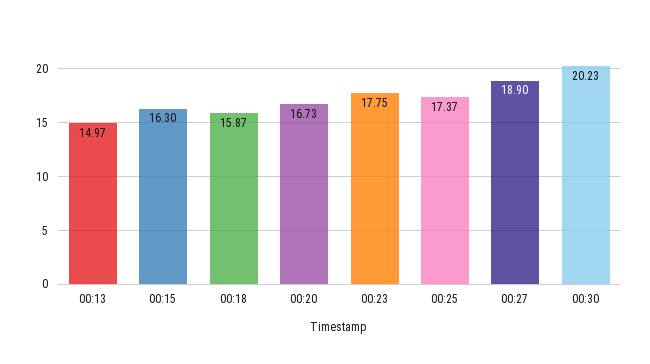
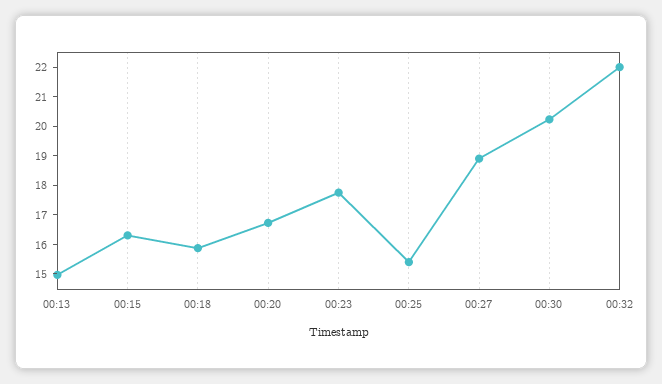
00:25: 17.37 -> 15.5
00:32: none -> 22

